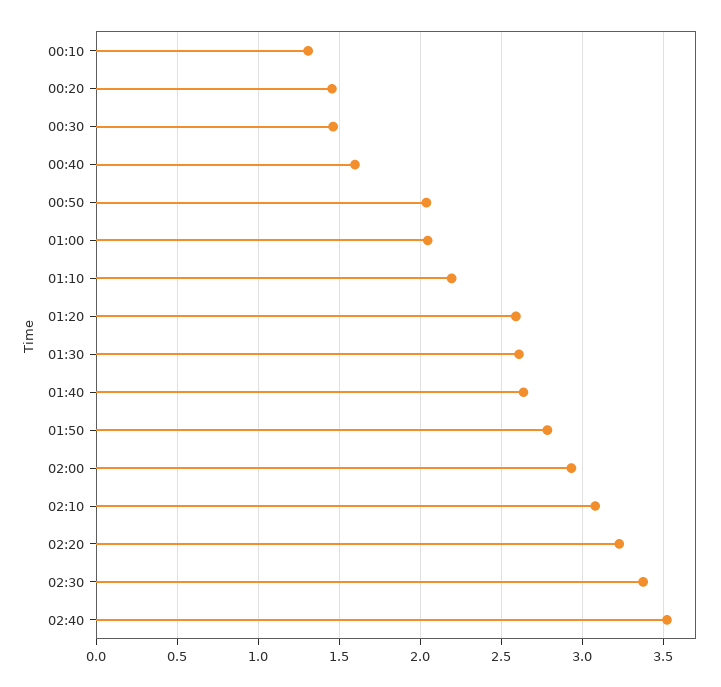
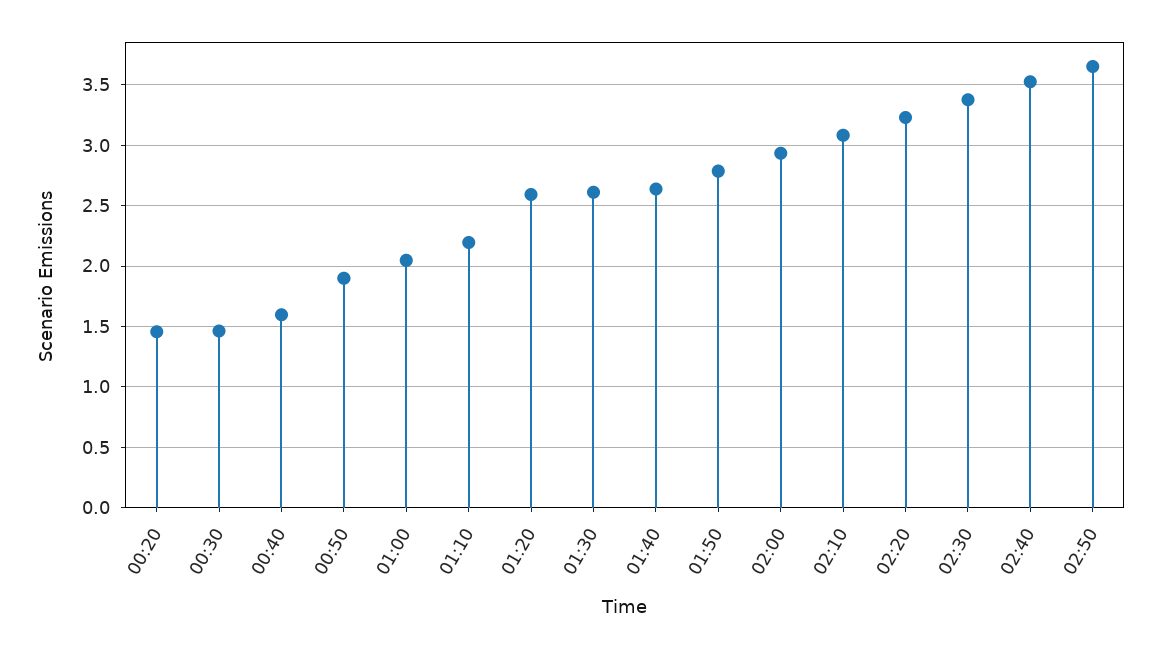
00:10: 1.3 -> none
00:50: 2.05 -> 1.9
02:50: none -> 3.65

